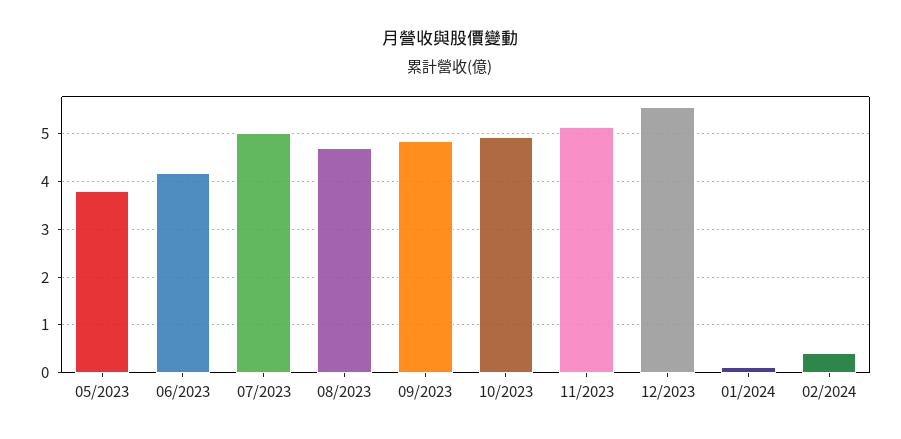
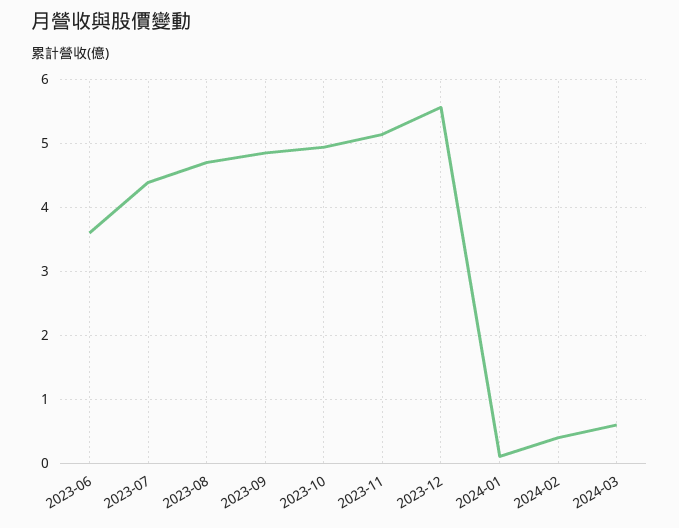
05/2023: 3.8 -> none
06/2023: 4.2 -> 3.6
07/2023: 5 -> 4.4
2024-03: none -> 0.6

